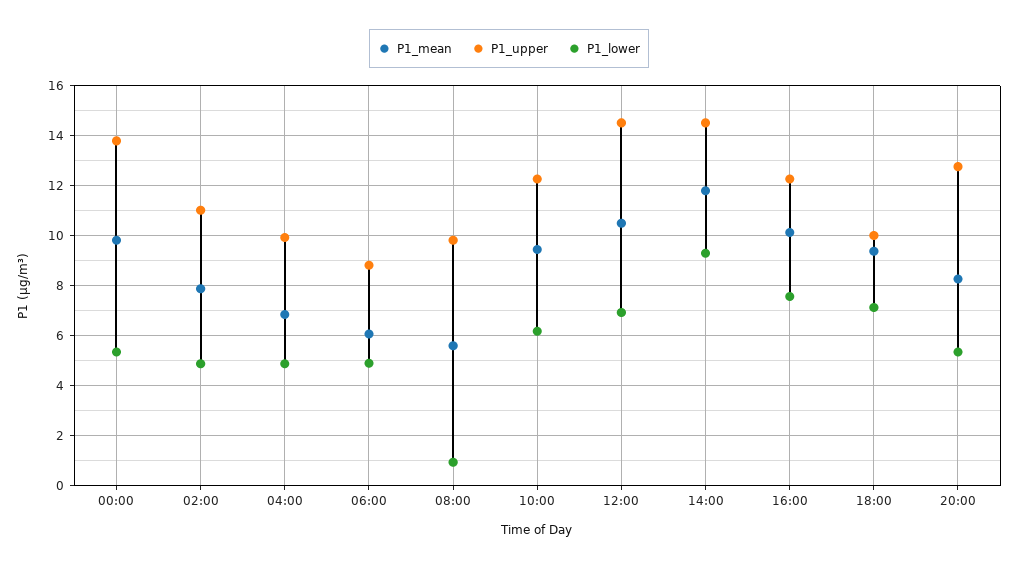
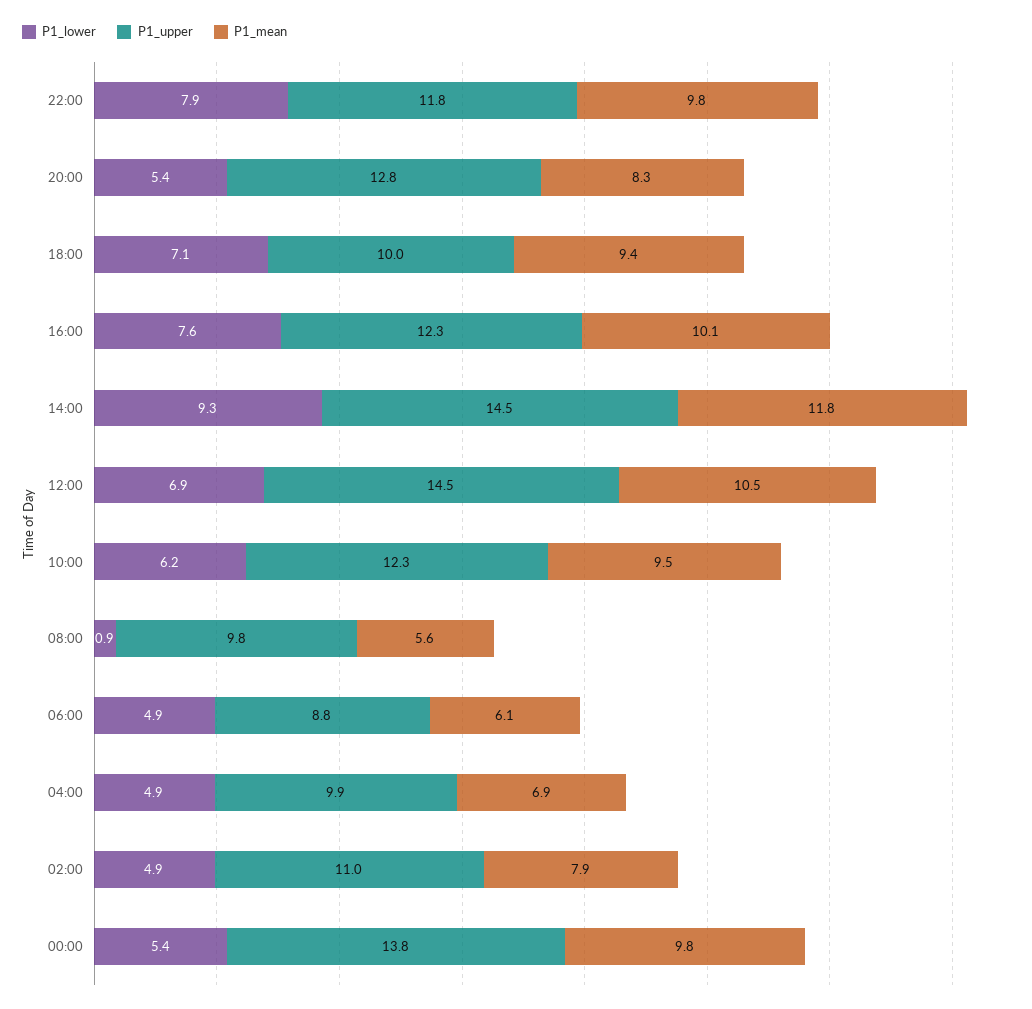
P1_lower, 22:00: none -> 7.9
P1_upper, 22:00: none -> 11.8
P1_mean, 22:00: none -> 9.8

